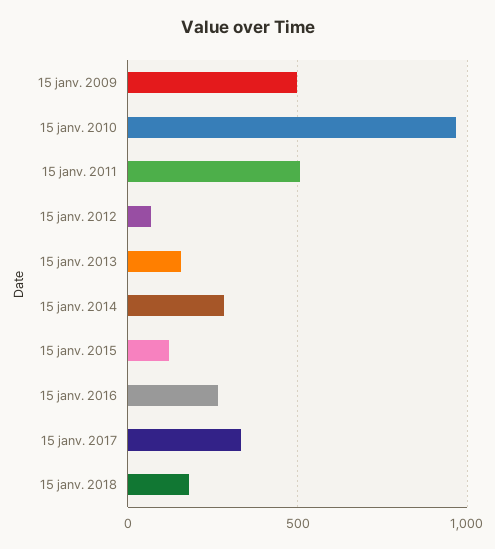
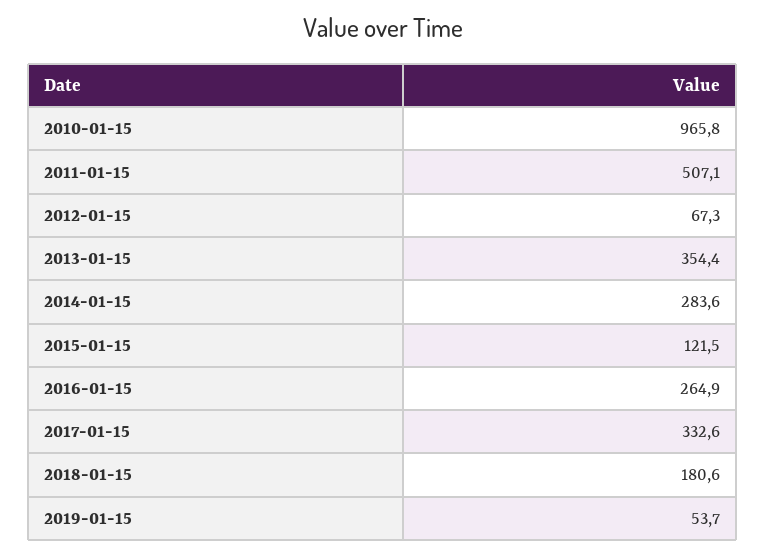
15 janv. 2009: 500 -> none
15 janv. 2013: 150 -> 354.4
2019-01-15: none -> 53.7

